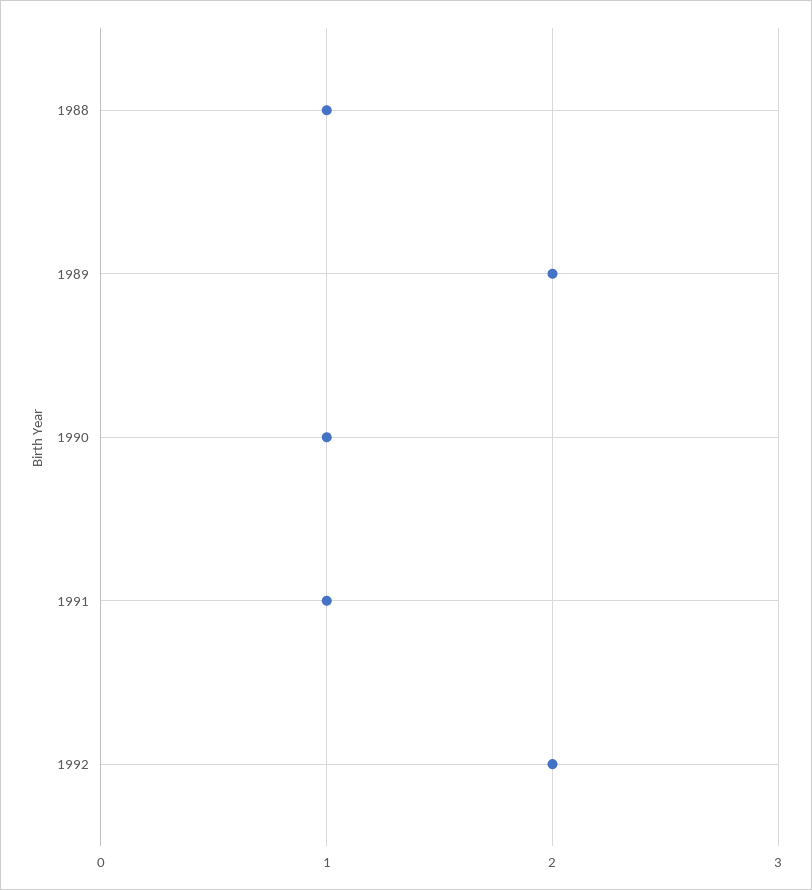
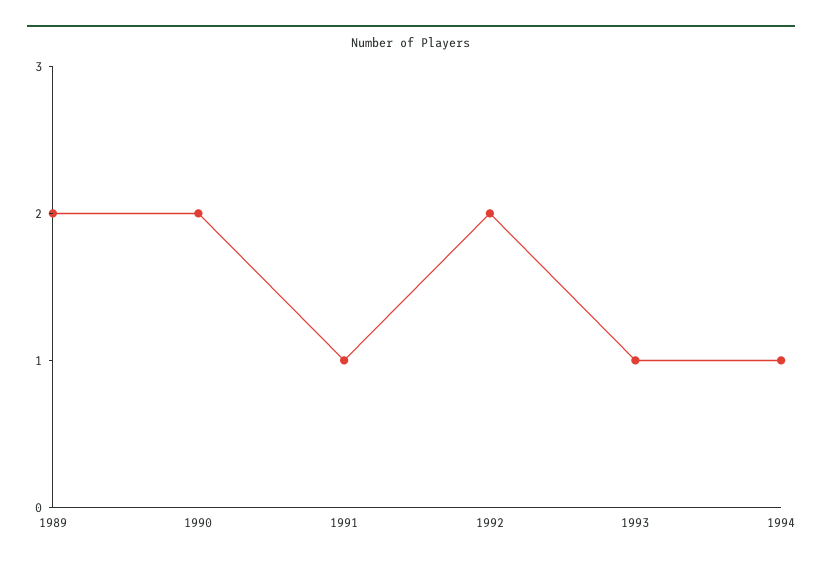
1988: 1 -> none
1990: 1 -> 2
1993: none -> 1
1994: none -> 1

